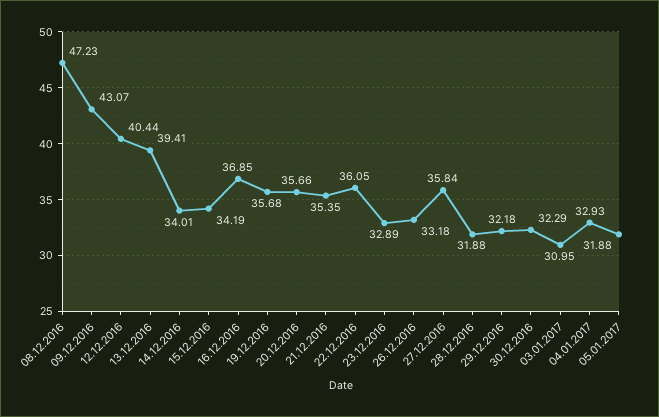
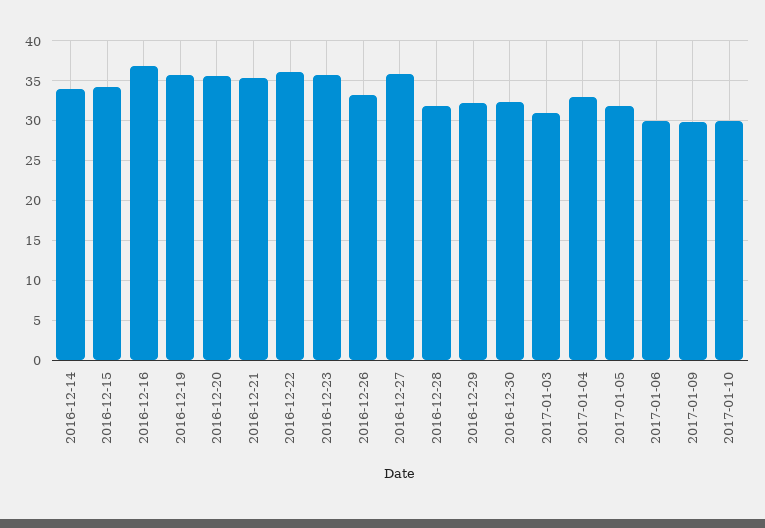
08.12.2016: 47.23 -> none
09.12.2016: 43.07 -> none
12.12.2016: 40.44 -> none
13.12.2016: 39.41 -> none
23.12.2016: 32.89 -> 36
2017-01-06: none -> 30
2017-01-09: none -> 30
2017-01-10: none -> 30

